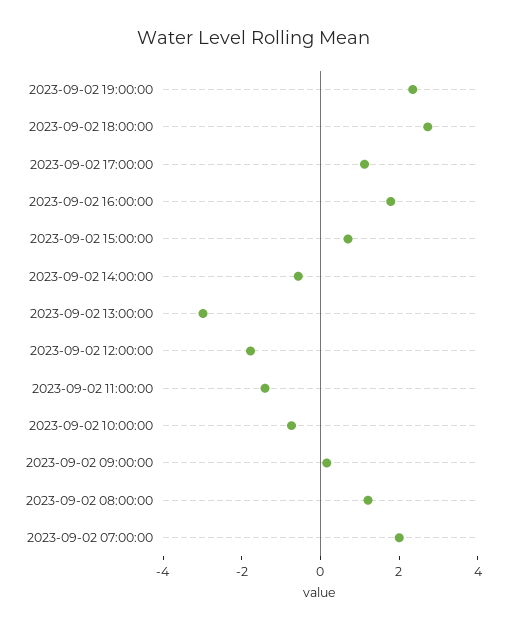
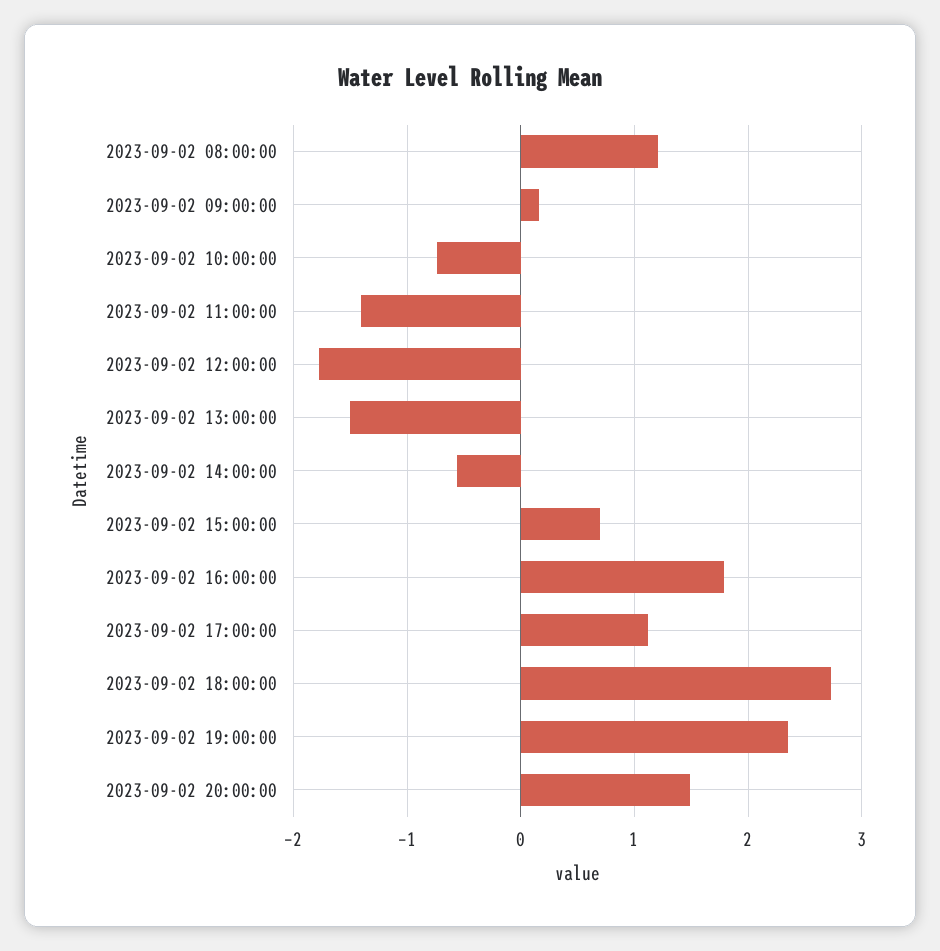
2023-09-02 13:00:00: -3 -> -1.5
2023-09-02 07:00:00: 2 -> none
2023-09-02 20:00:00: none -> 1.5

